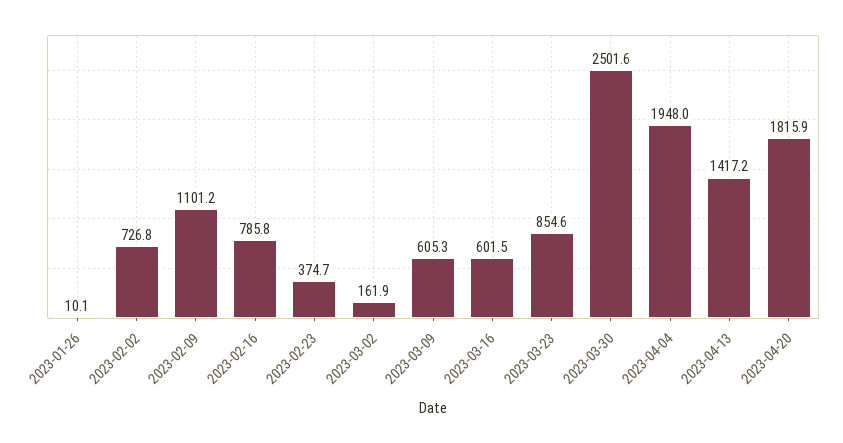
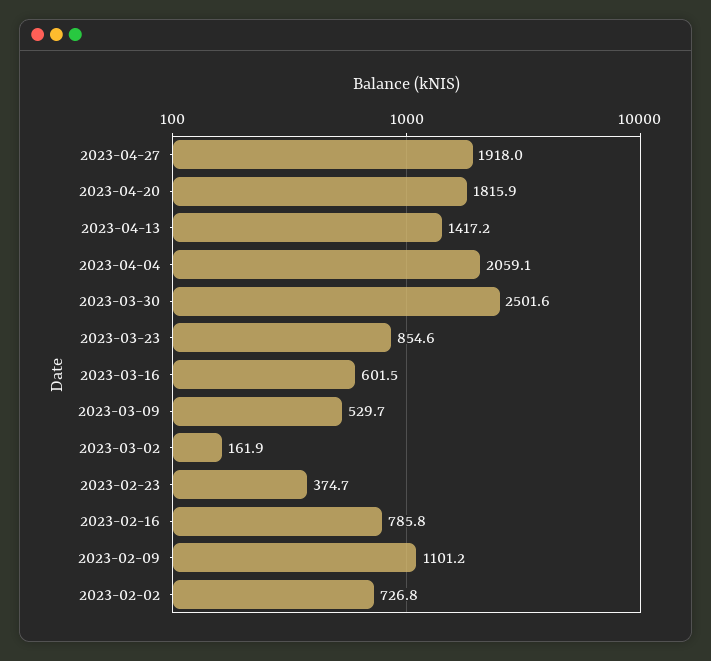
2023-01-26: 10.1 -> none
2023-03-09: 605.3 -> 529.7
2023-04-04: 1948 -> 2059.1
2023-04-27: none -> 1918

